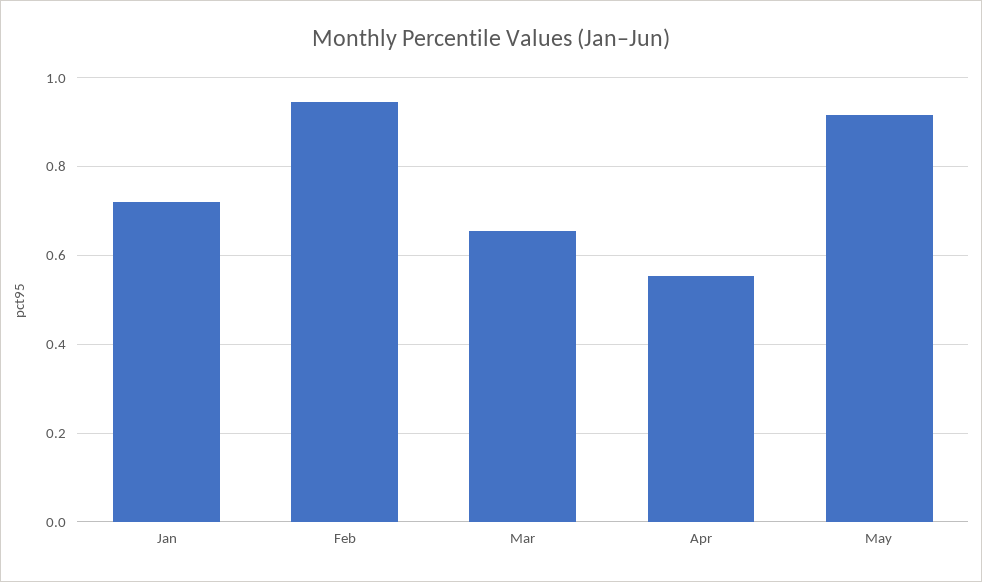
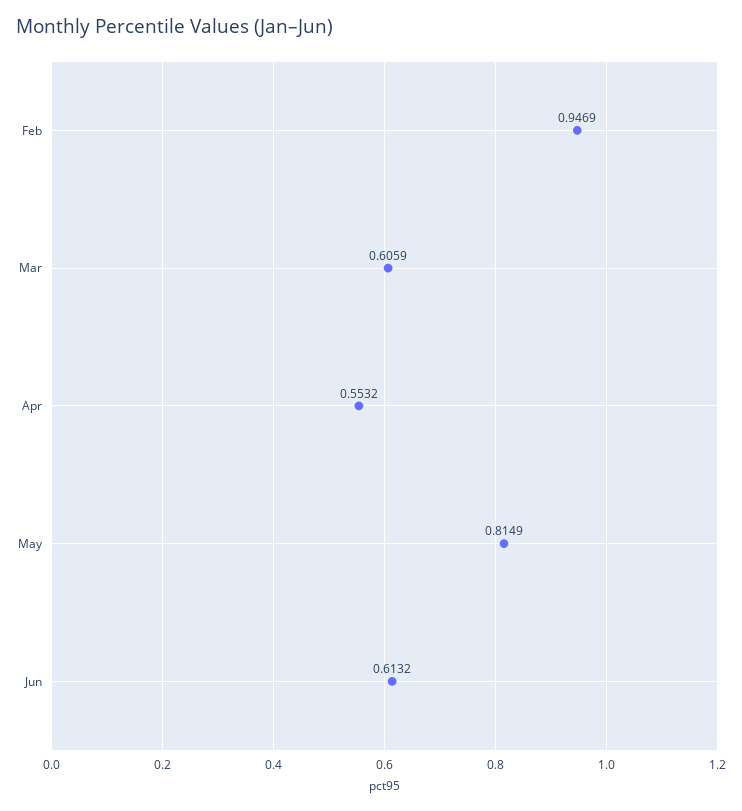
Jan: 0.72 -> none
Mar: 0.66 -> 0.6059
May: 0.92 -> 0.8149
Jun: none -> 0.6132

